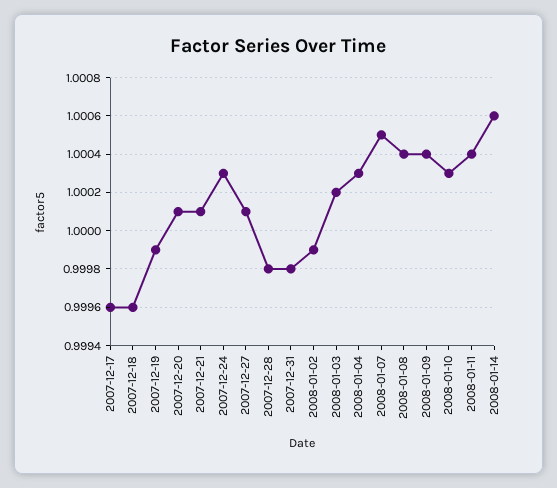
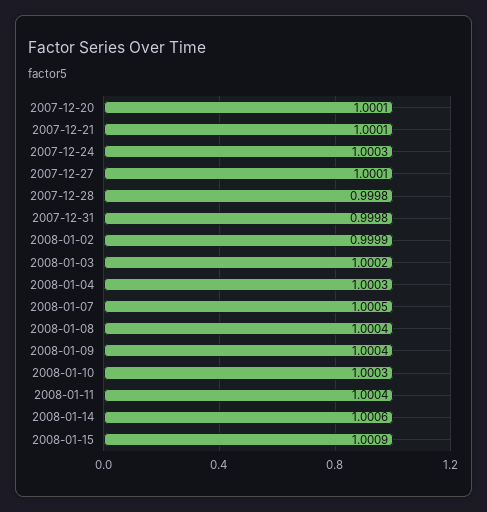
2007-12-17: 0.9996 -> none
2007-12-18: 0.9996 -> none
2007-12-19: 0.9999 -> none
2008-01-15: none -> 1.0009

